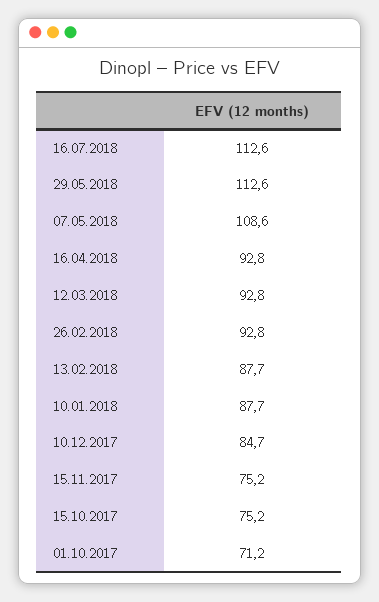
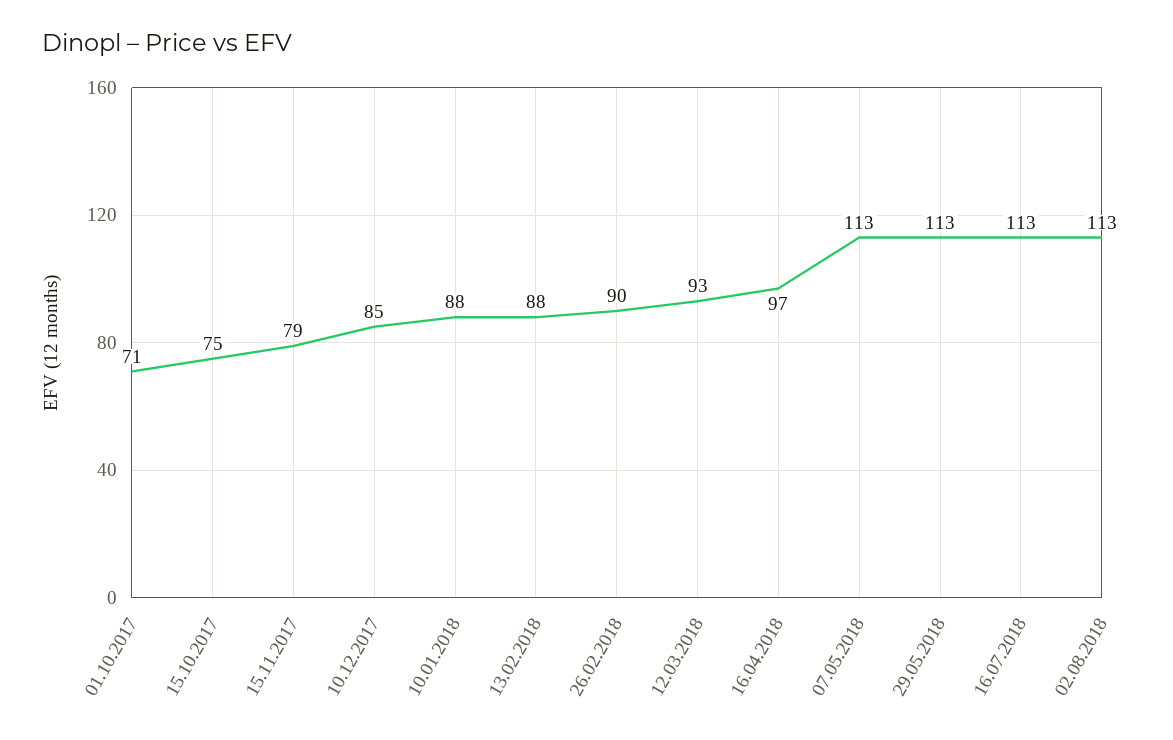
07.05.2018: 108.6 -> 113
16.04.2018: 92.8 -> 97
26.02.2018: 92.8 -> 90
15.11.2017: 75.2 -> 79
02.08.2018: none -> 113

